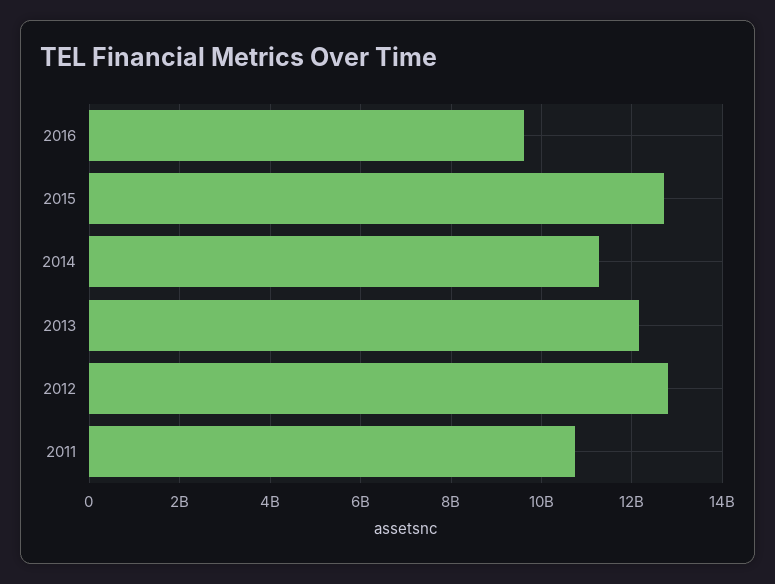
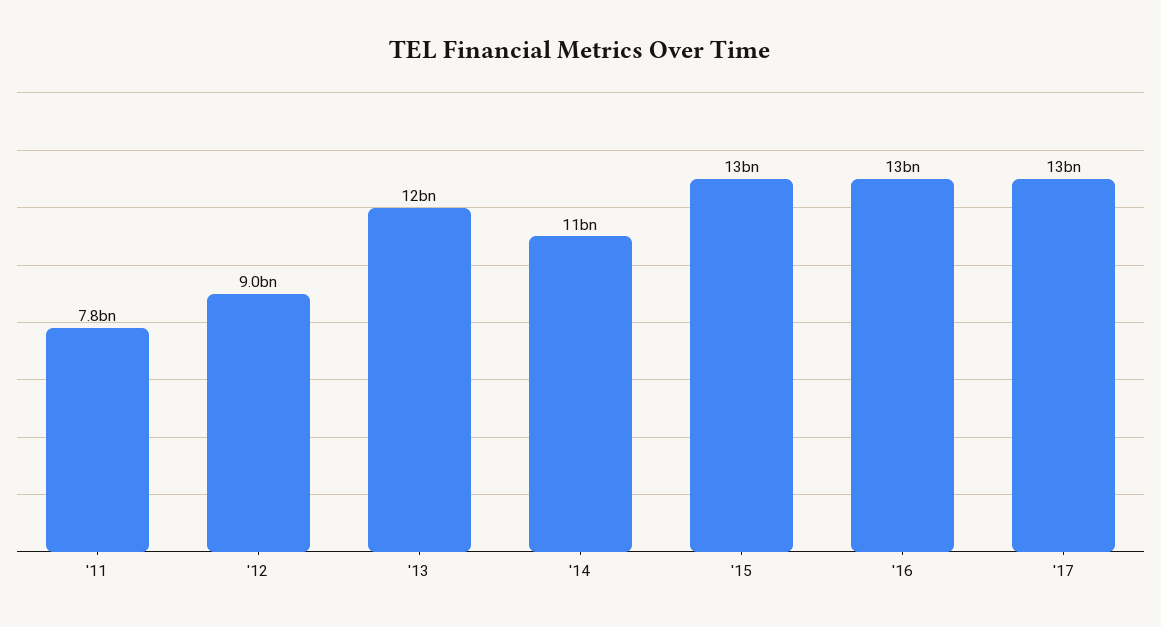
2016: 9600000000 -> 13000000000
2012: 12800000000 -> 9000000000
2011: 10800000000 -> 7800000000
'17: none -> 13000000000

